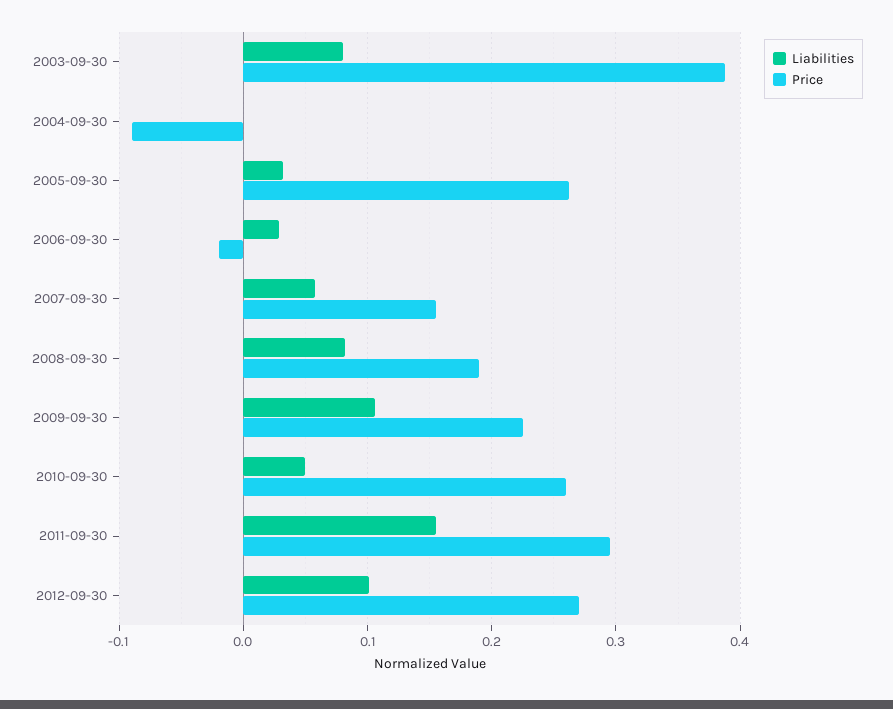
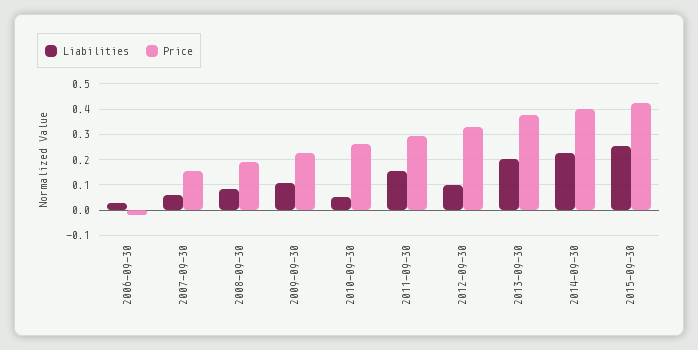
Liabilities, 2003-09-30: 0.08 -> none
Price, 2003-09-30: 0.39 -> none
Liabilities, 2004-09-30: 0 -> none
Price, 2004-09-30: -0.09 -> none
Liabilities, 2005-09-30: 0.03 -> none
Price, 2005-09-30: 0.26 -> none
Price, 2012-09-30: 0.27 -> 0.325
Liabilities, 2013-09-30: none -> 0.2
Price, 2013-09-30: none -> 0.375
Liabilities, 2014-09-30: none -> 0.225
Price, 2014-09-30: none -> 0.4
Liabilities, 2015-09-30: none -> 0.25
Price, 2015-09-30: none -> 0.425

